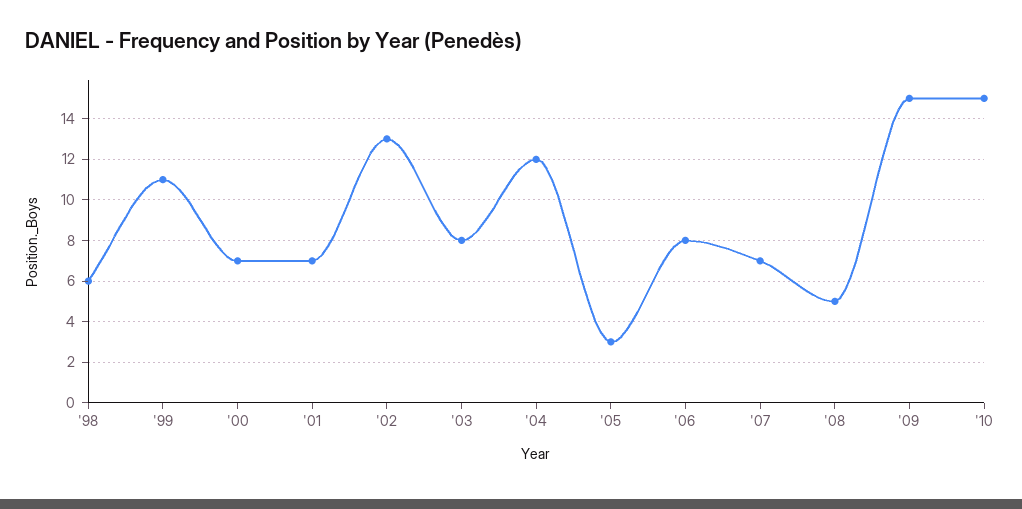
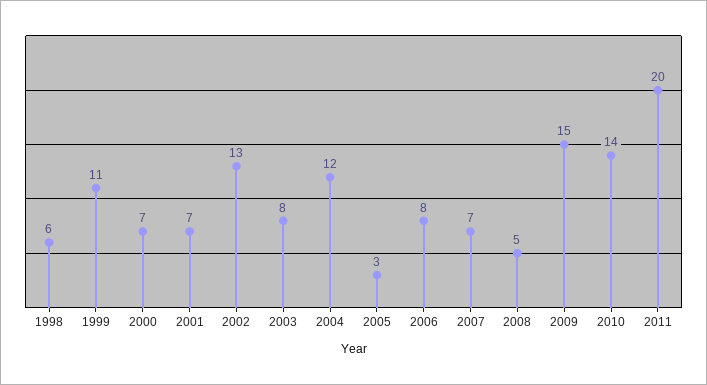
'10: 15 -> 14
2011: none -> 20

